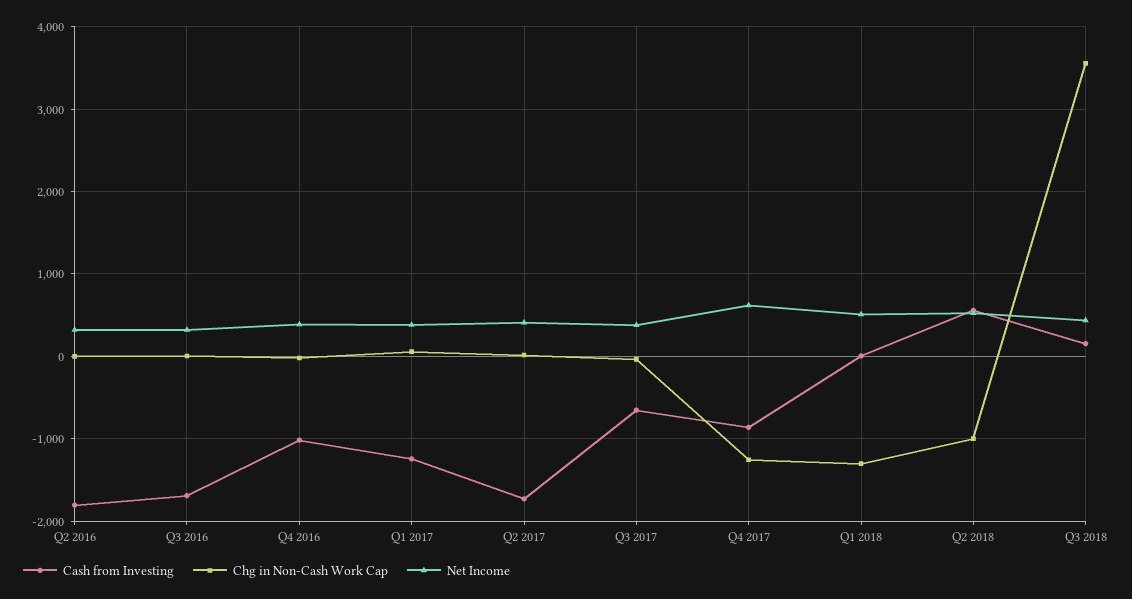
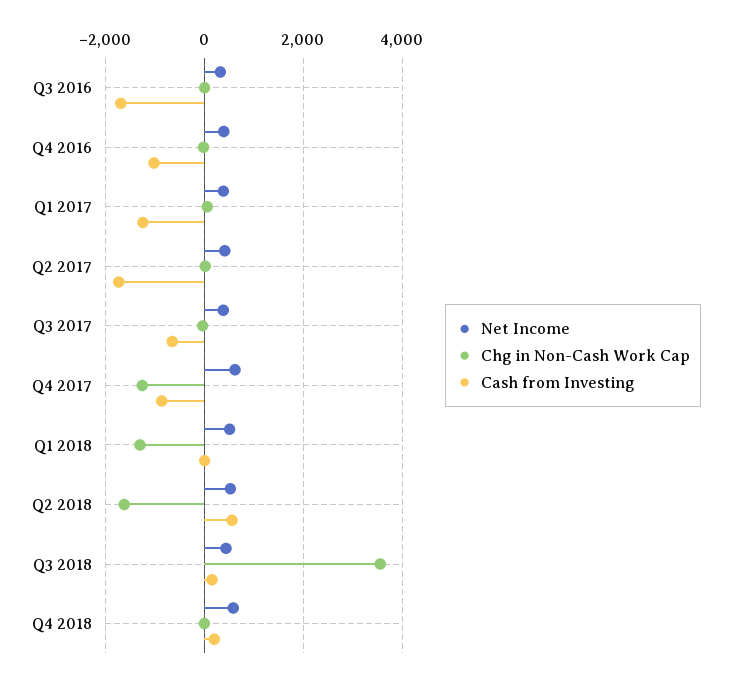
Cash from Investing, Q2 2016: -1800 -> none
Chg in Non-Cash Work Cap, Q2 2016: 0 -> none
Net Income, Q2 2016: 300 -> none
Chg in Non-Cash Work Cap, Q2 2018: -1000 -> -1600
Net Income, Q4 2018: none -> 600
Chg in Non-Cash Work Cap, Q4 2018: none -> 0
Cash from Investing, Q4 2018: none -> 200

